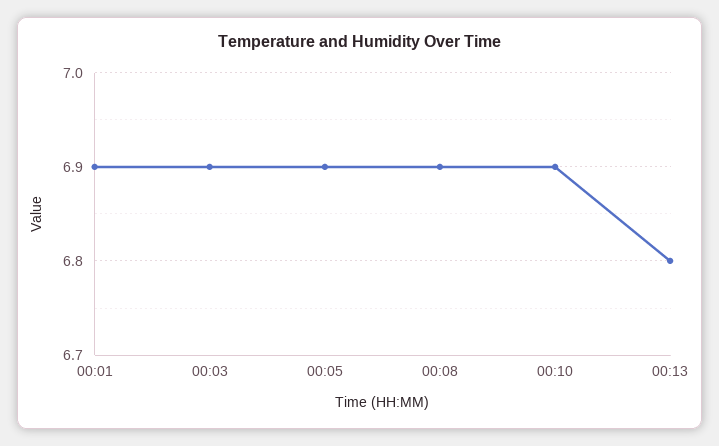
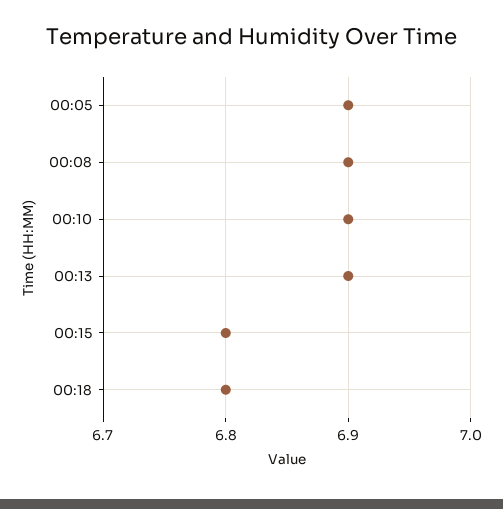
00:01: 6.9 -> none
00:03: 6.9 -> none
00:13: 6.8 -> 6.9
00:15: none -> 6.8
00:18: none -> 6.8

